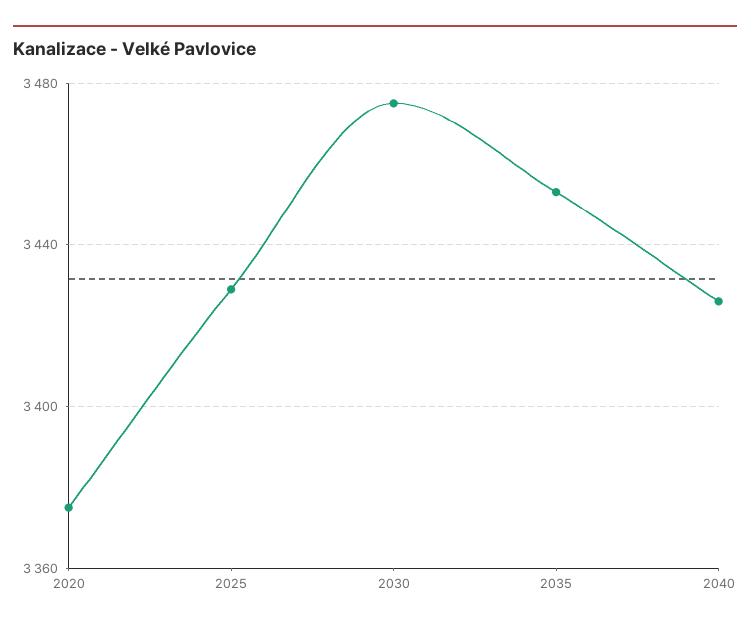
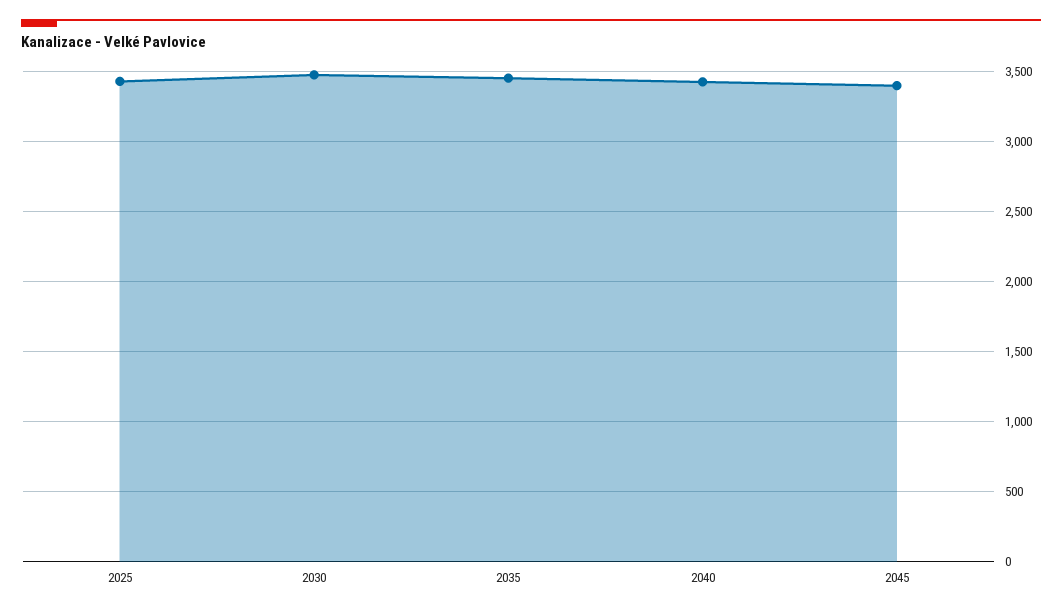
2020: 3375 -> none
2045: none -> 3400

